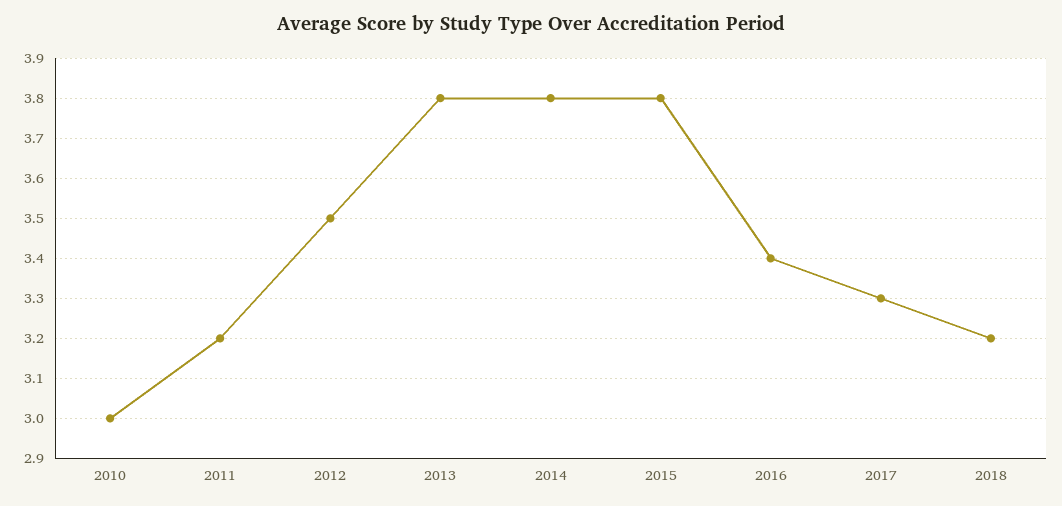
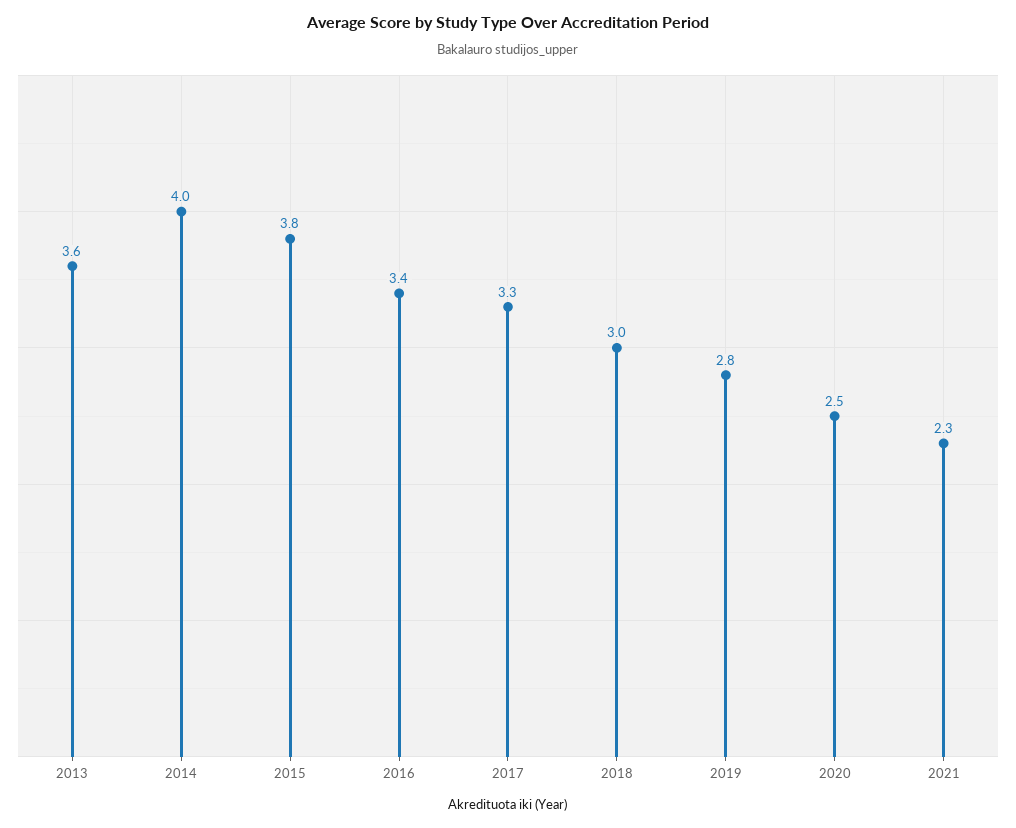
2010: 3 -> none
2011: 3.2 -> none
2012: 3.5 -> none
2013: 3.8 -> 3.6
2014: 3.8 -> 4
2018: 3.2 -> 3
2019: none -> 2.8
2020: none -> 2.5
2021: none -> 2.3

